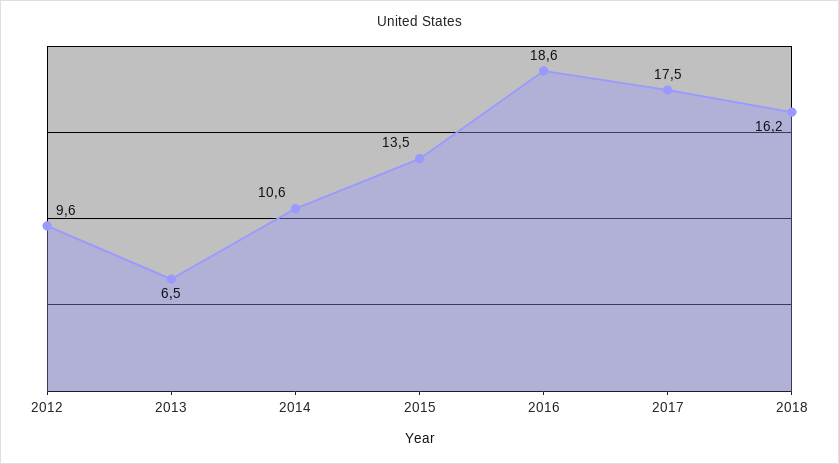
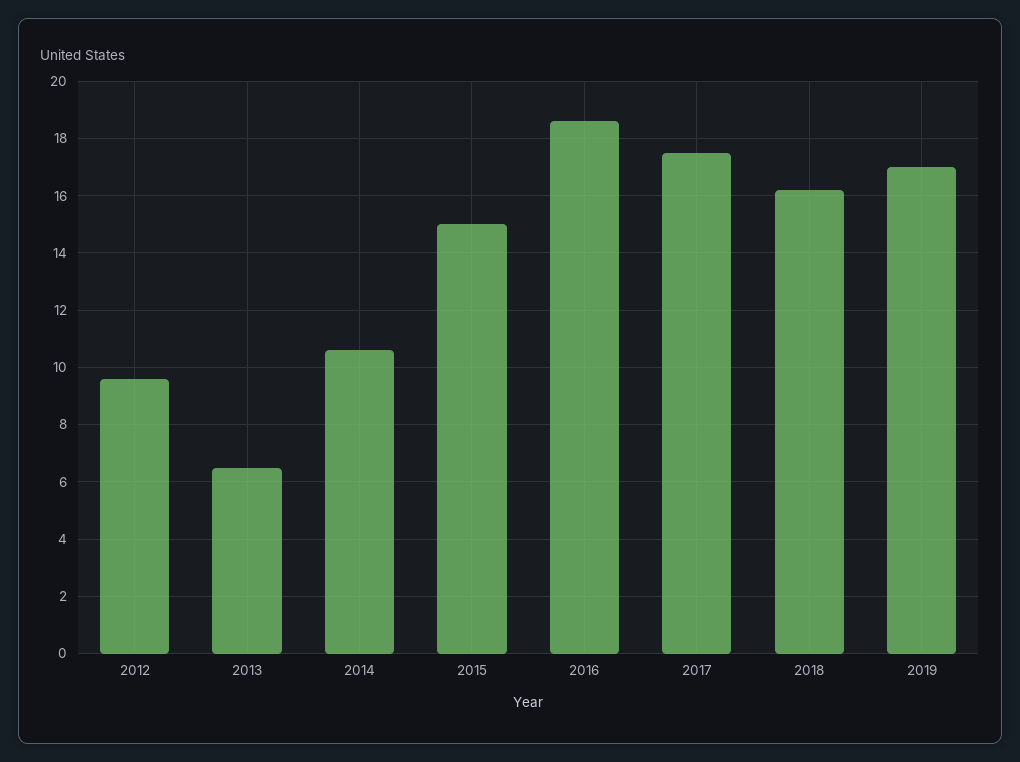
2015: 13.5 -> 15
2019: none -> 17

